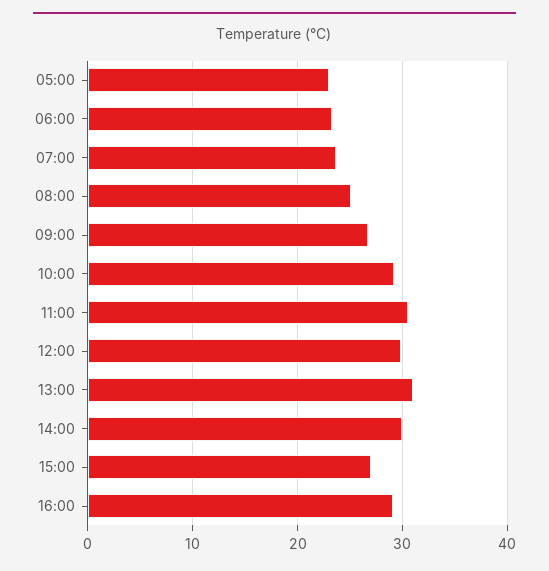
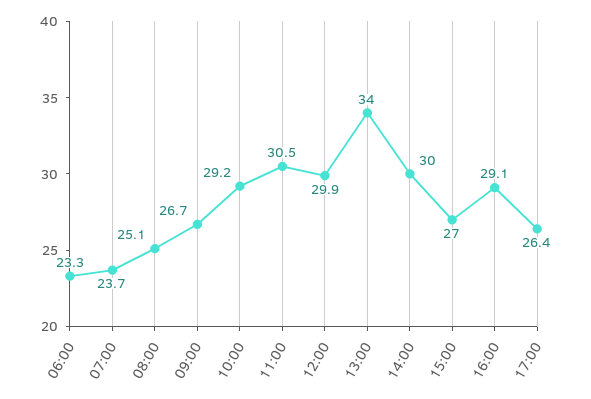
05:00: 23 -> none
13:00: 31 -> 34
17:00: none -> 26.4

